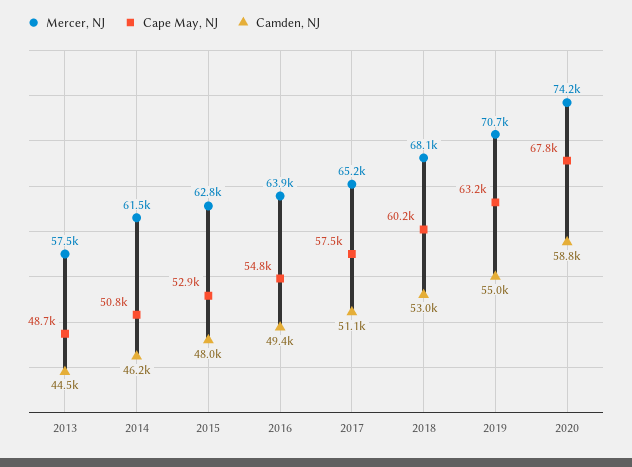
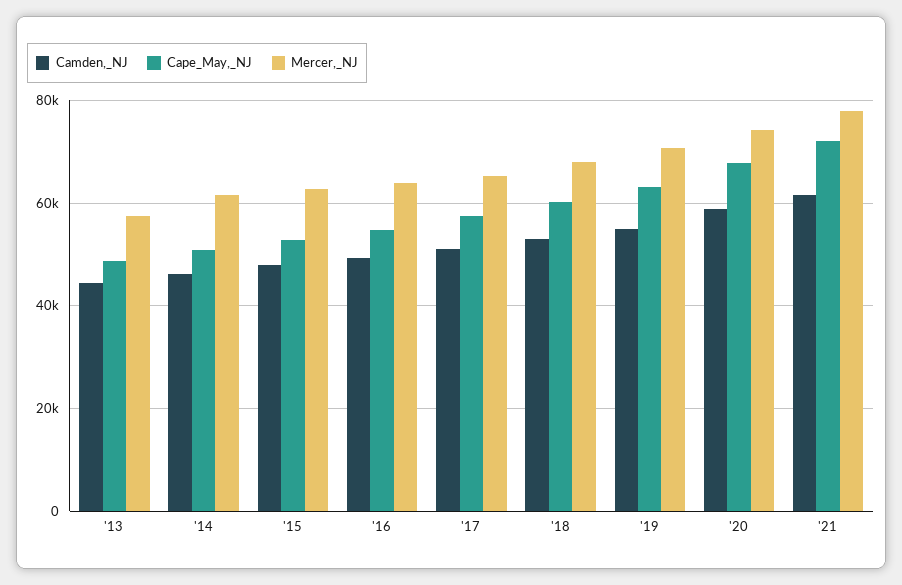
Camden, NJ, '21: none -> 62000
Cape May, NJ, '21: none -> 72000
Mercer, NJ, '21: none -> 78000

